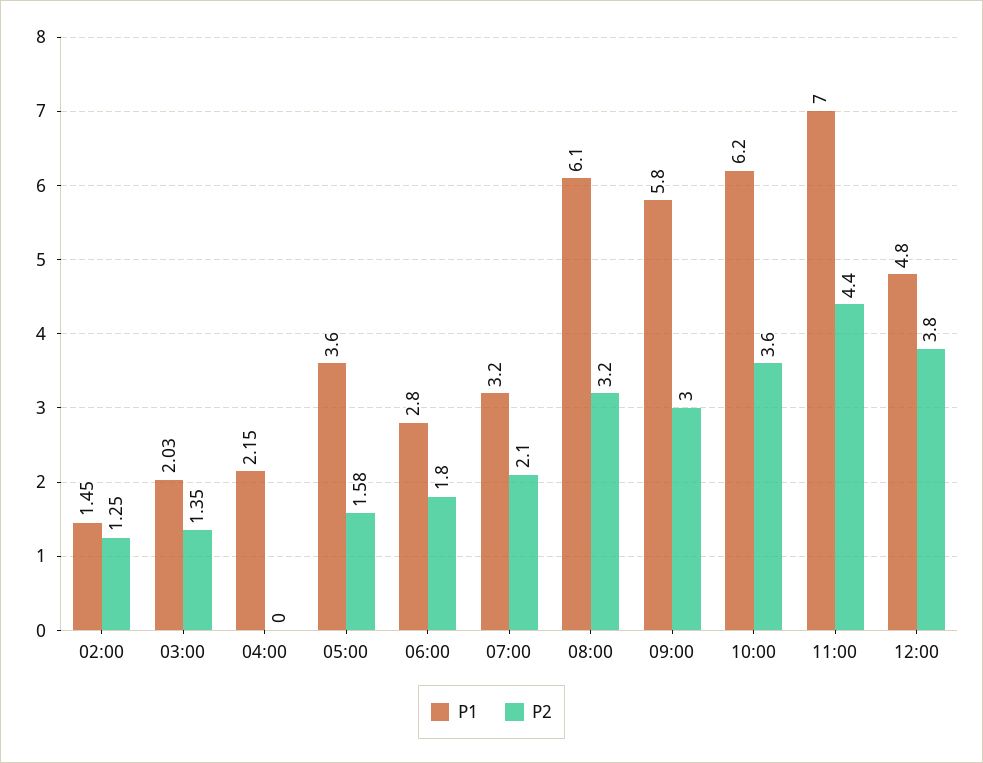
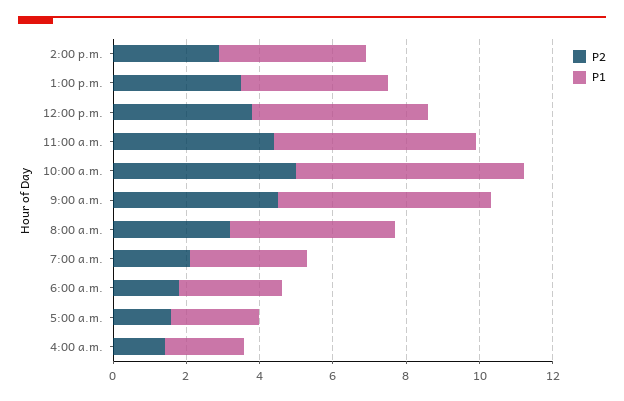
P1, 02:00: 1.45 -> none
P2, 02:00: 1.25 -> none
P1, 03:00: 2.03 -> none
P2, 03:00: 1.35 -> none
P2, 04:00: 0 -> 1.5
P1, 05:00: 3.6 -> 2.5
P1, 08:00: 6.1 -> 4.5
P2, 09:00: 3 -> 4.5
P2, 10:00: 3.6 -> 5
P1, 11:00: 7 -> 5.5
P2, 2:00 p.m.: none -> 3
P1, 2:00 p.m.: none -> 4
P2, 1:00 p.m.: none -> 3.5
P1, 1:00 p.m.: none -> 4

